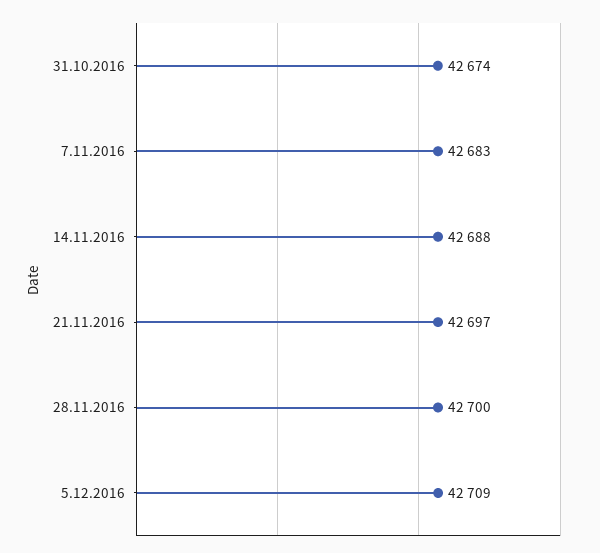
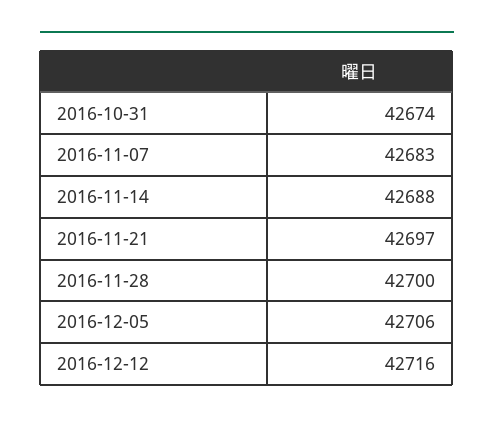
5.12.2016: 42709 -> 42706
2016-12-12: none -> 42716

